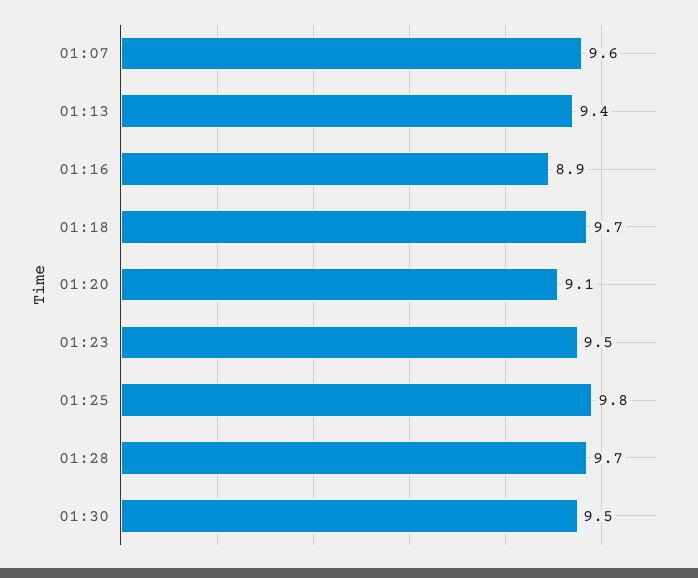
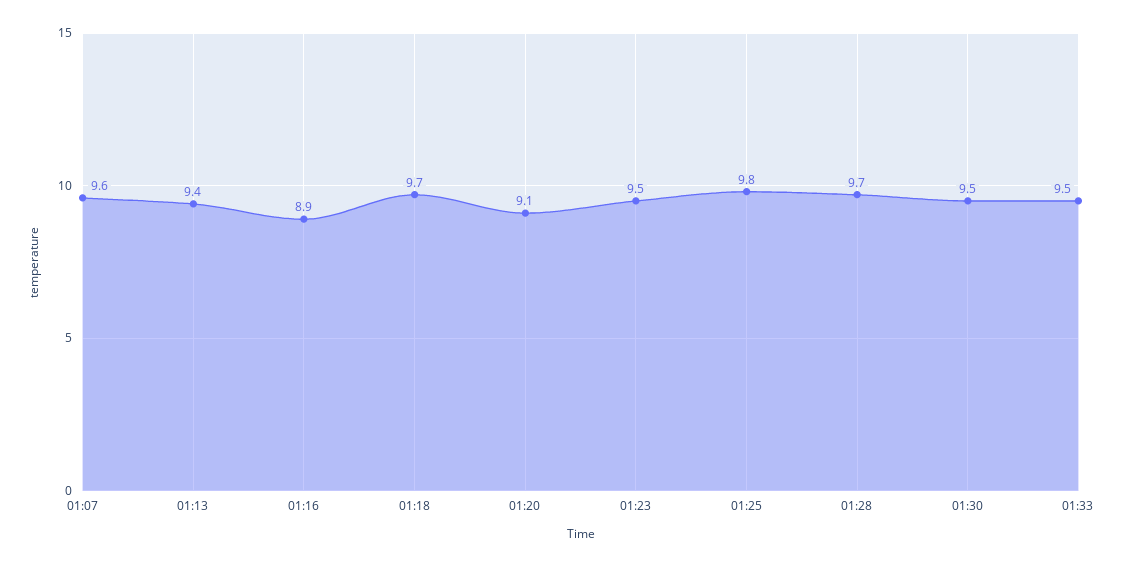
01:33: none -> 9.5

